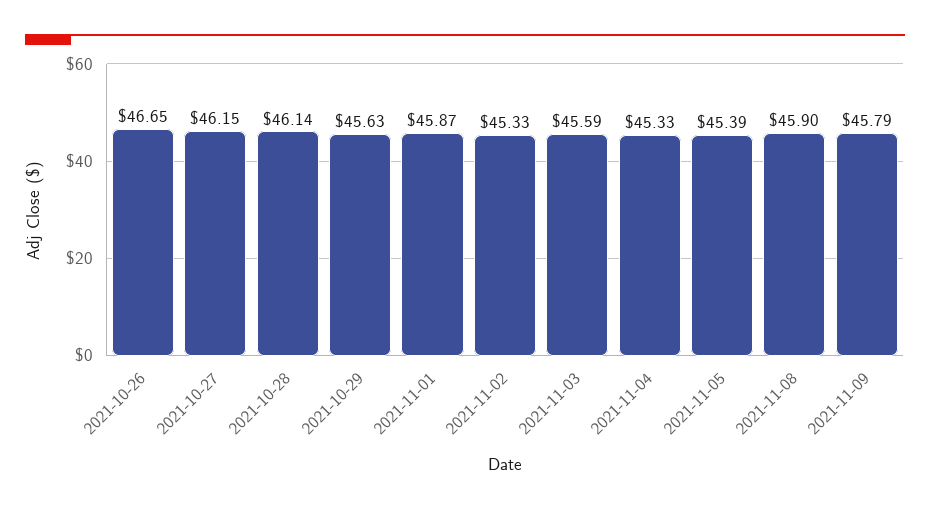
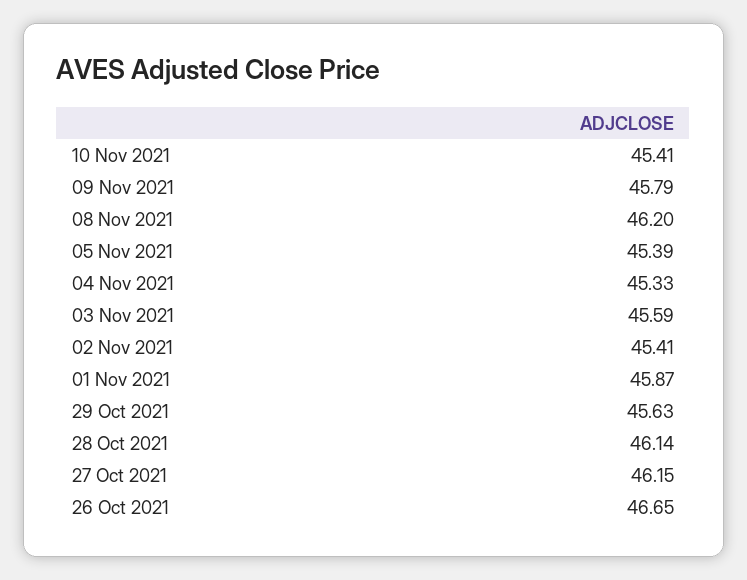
2021-11-02: 45.33 -> 45.41
2021-11-08: 45.9 -> 46.2
10 Nov 2021: none -> 45.41

